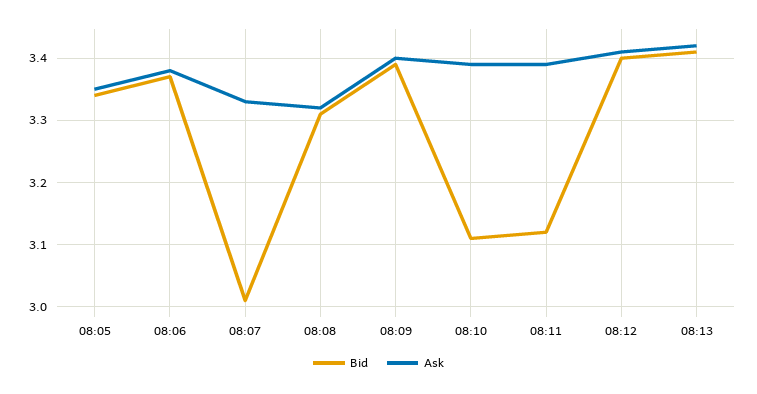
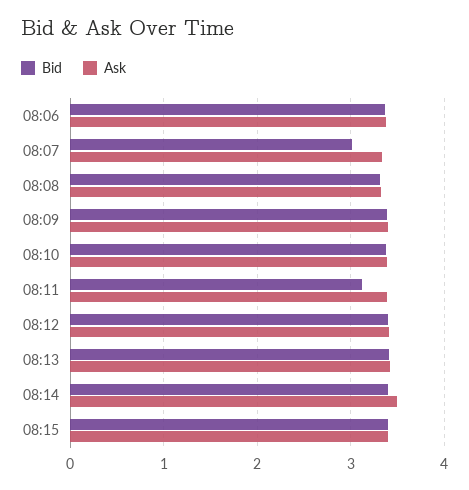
Bid, 08:05: 3.34 -> none
Ask, 08:05: 3.35 -> none
Bid, 08:10: 3.11 -> 3.4
Bid, 08:14: none -> 3.4
Ask, 08:14: none -> 3.5
Bid, 08:15: none -> 3.4
Ask, 08:15: none -> 3.4

